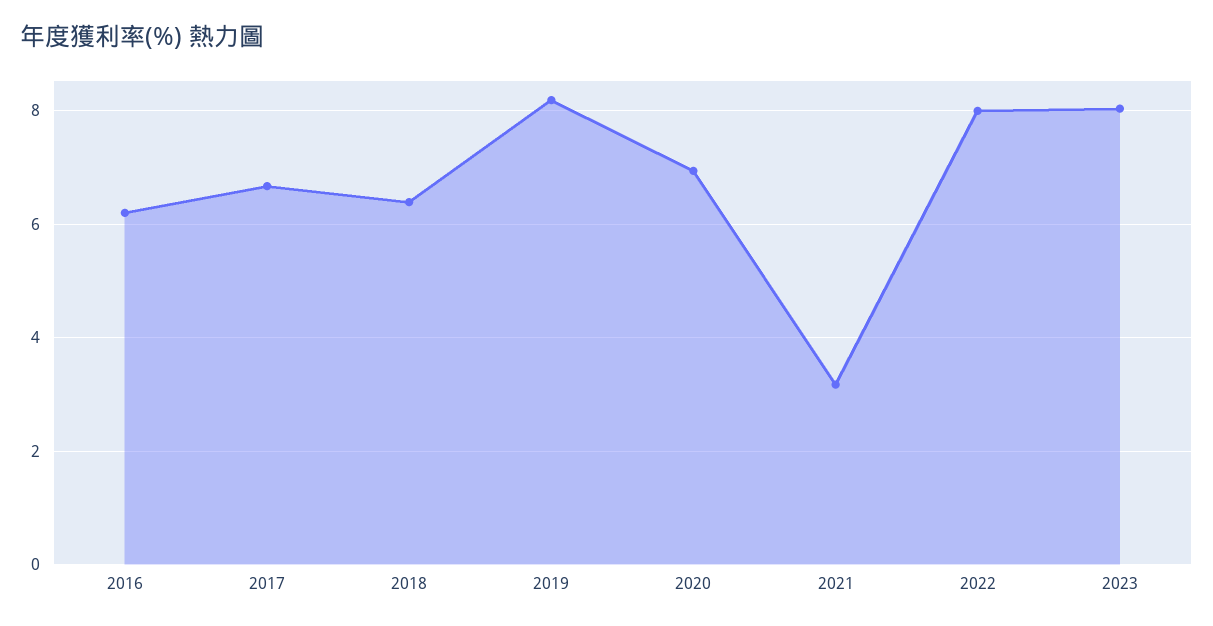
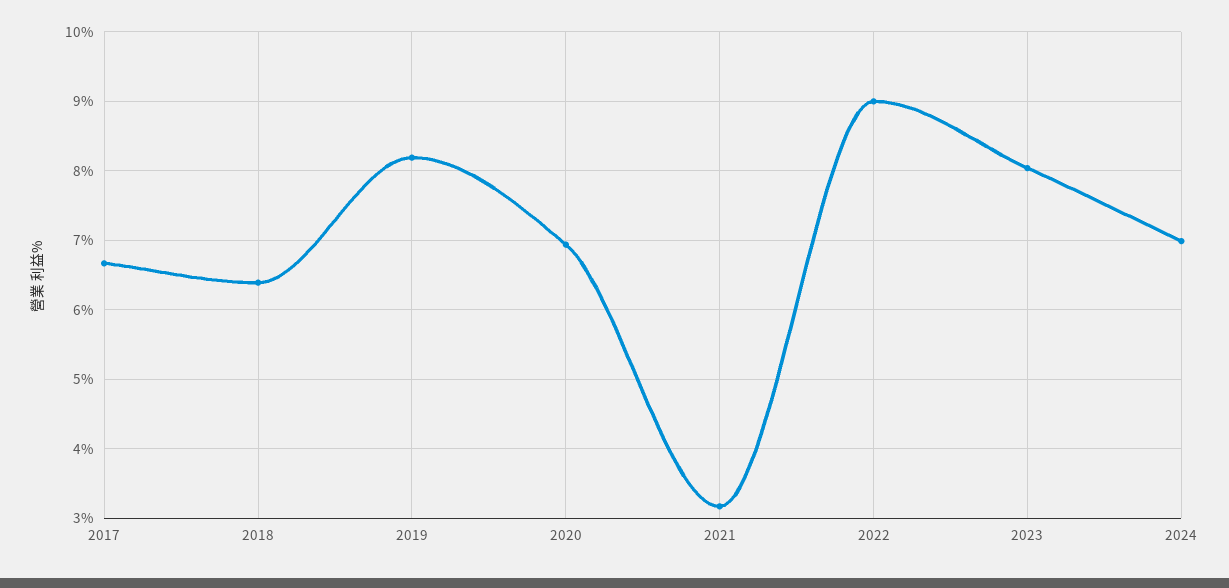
2016: 6.2 -> none
2022: 8 -> 9
2024: none -> 7

